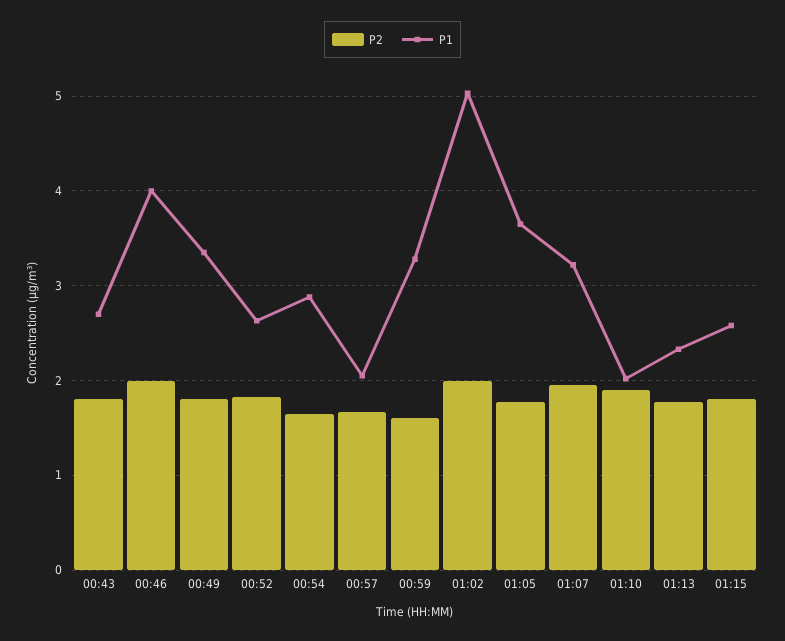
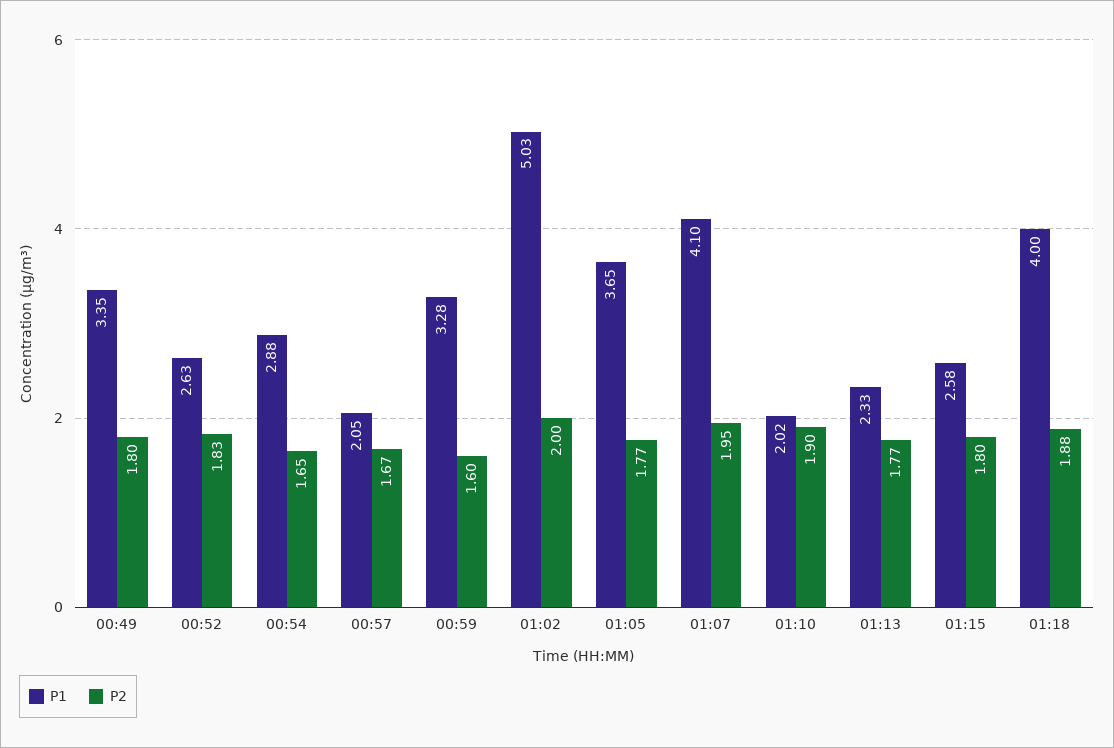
P2, 00:43: 1.8 -> none
P1, 00:43: 2.7 -> none
P2, 00:46: 2 -> none
P1, 00:46: 4 -> none
P1, 01:07: 3.2 -> 4.1
P1, 01:18: none -> 4
P2, 01:18: none -> 1.88

